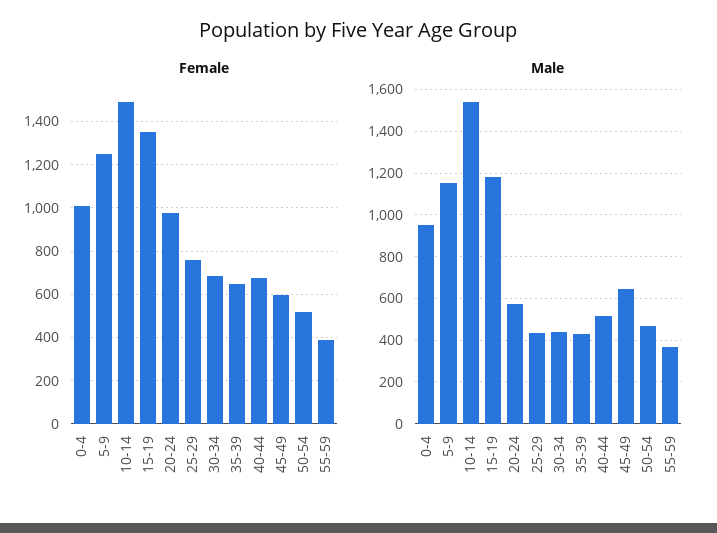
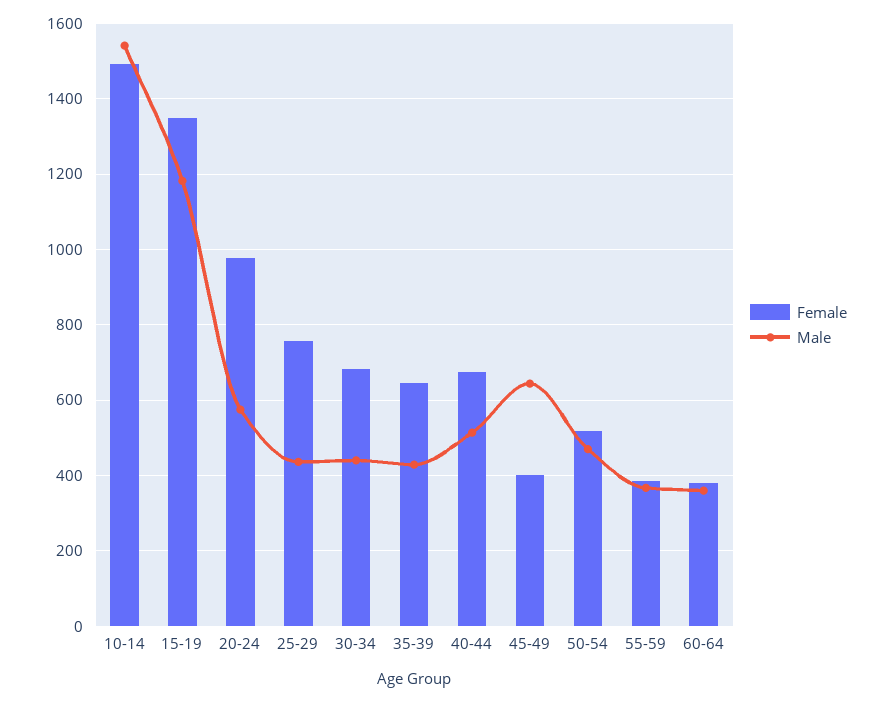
Female, 0-4: 1000 -> none
Female, 5-9: 1250 -> none
Female, 45-49: 600 -> 400
Male, 0-4: 950 -> none
Male, 5-9: 1150 -> none
Female, 60-64: none -> 380
Male, 60-64: none -> 360

